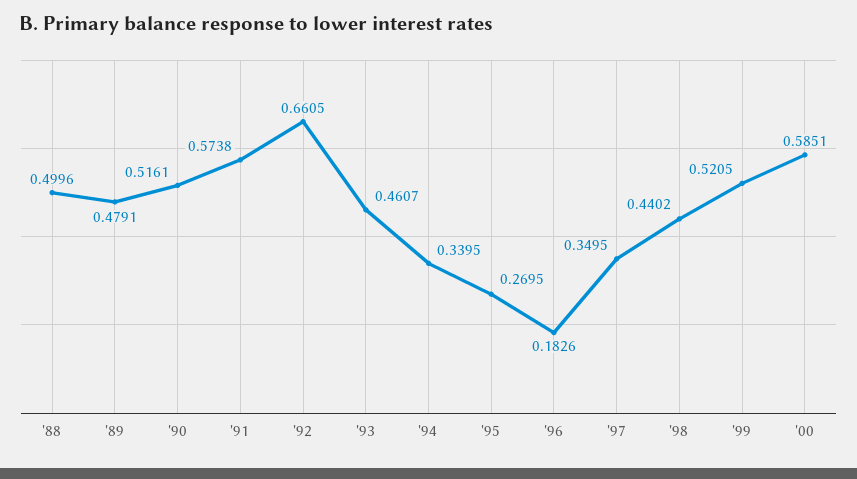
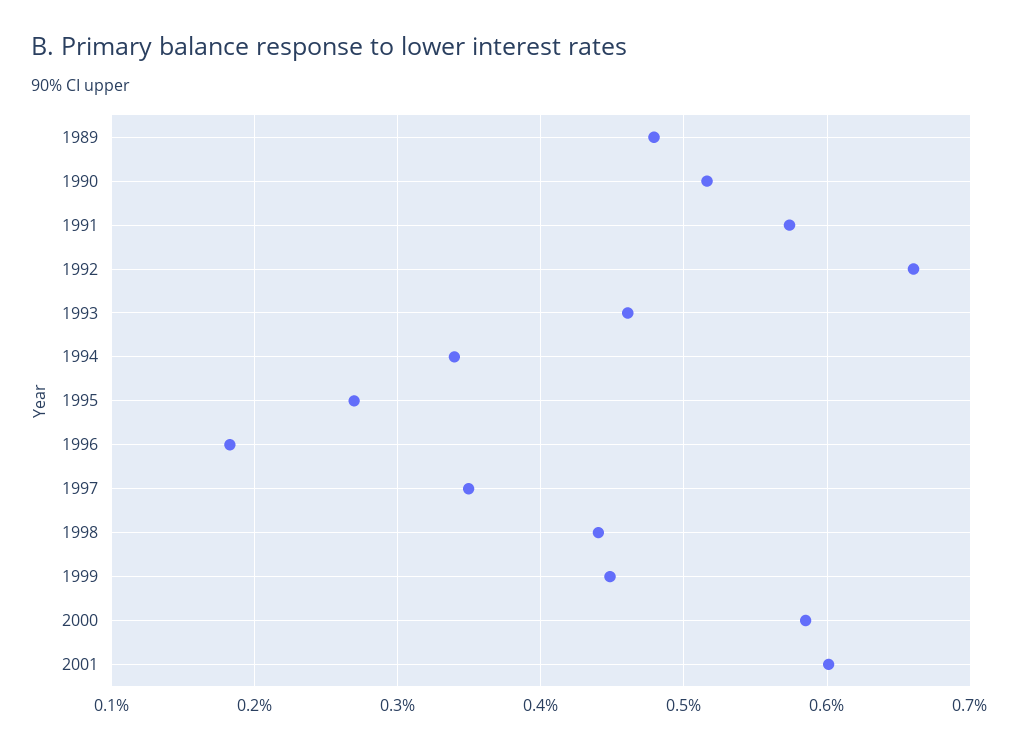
'88: 0.4996 -> none
'99: 0.5205 -> 0.45
2001: none -> 0.6

